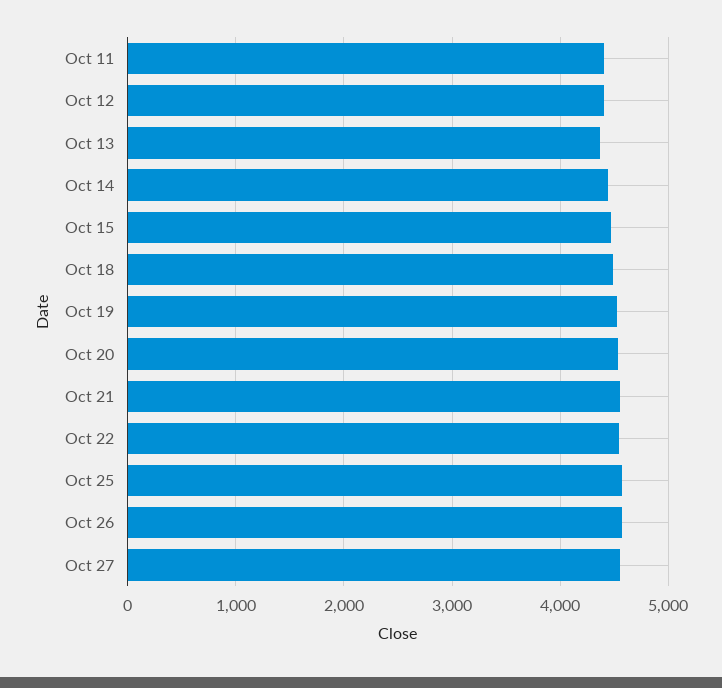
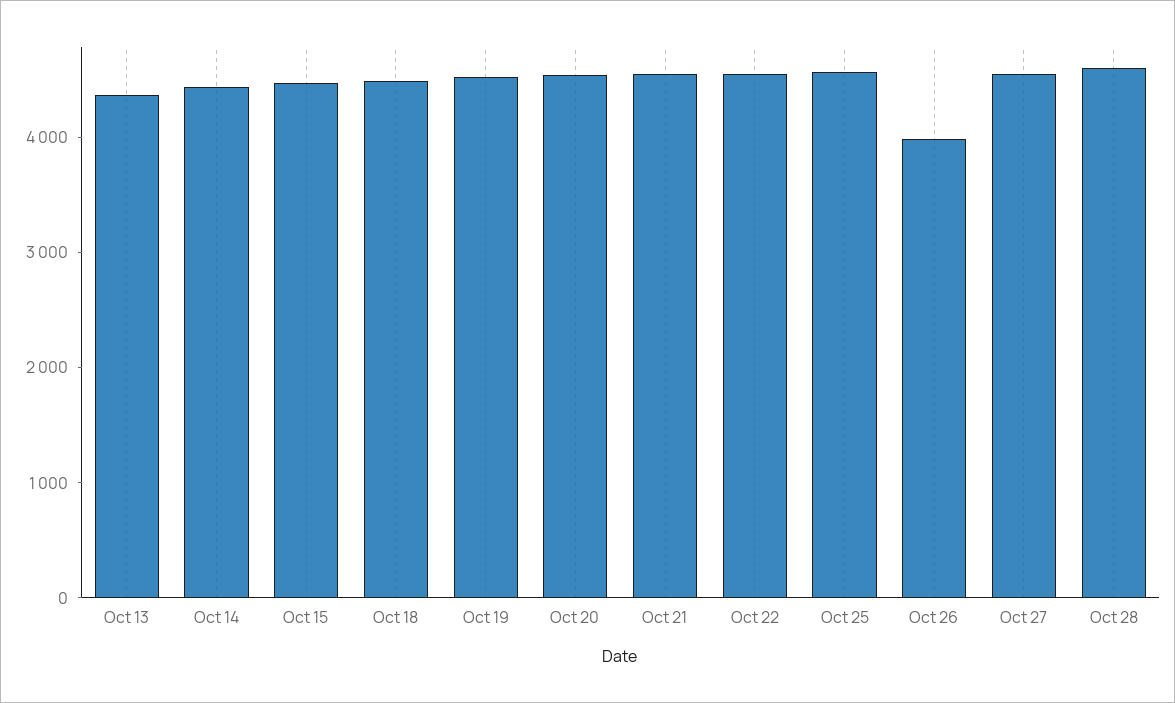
Oct 11: 4400 -> none
Oct 12: 4400 -> none
Oct 26: 4600 -> 4000
Oct 28: none -> 4600

